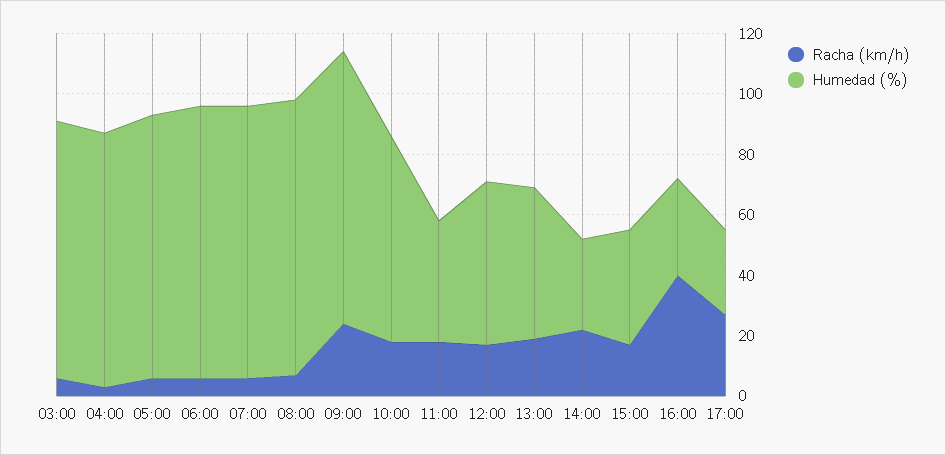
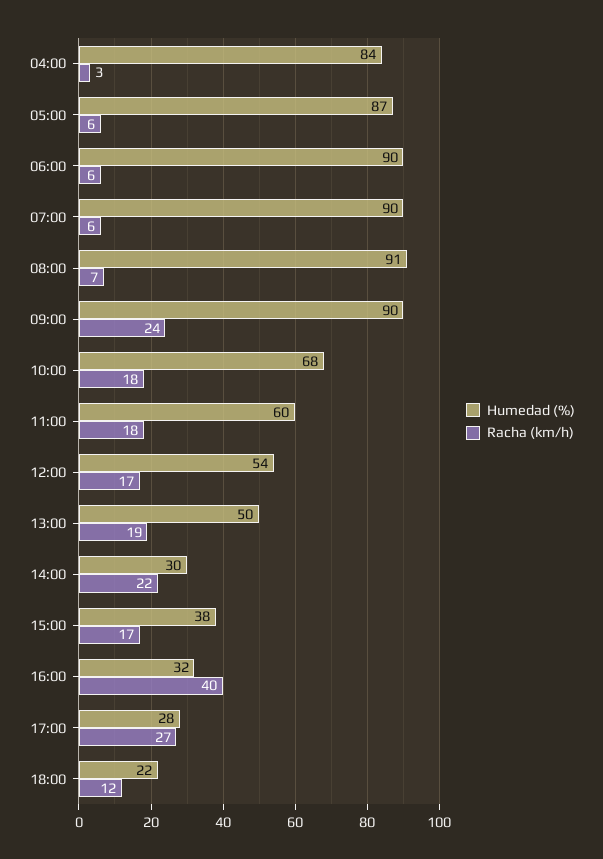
Racha (km/h), 03:00: 5 -> none
Humedad (%), 03:00: 85 -> none
Humedad (%), 11:00: 40 -> 60
Humedad (%), 18:00: none -> 22
Racha (km/h), 18:00: none -> 12

